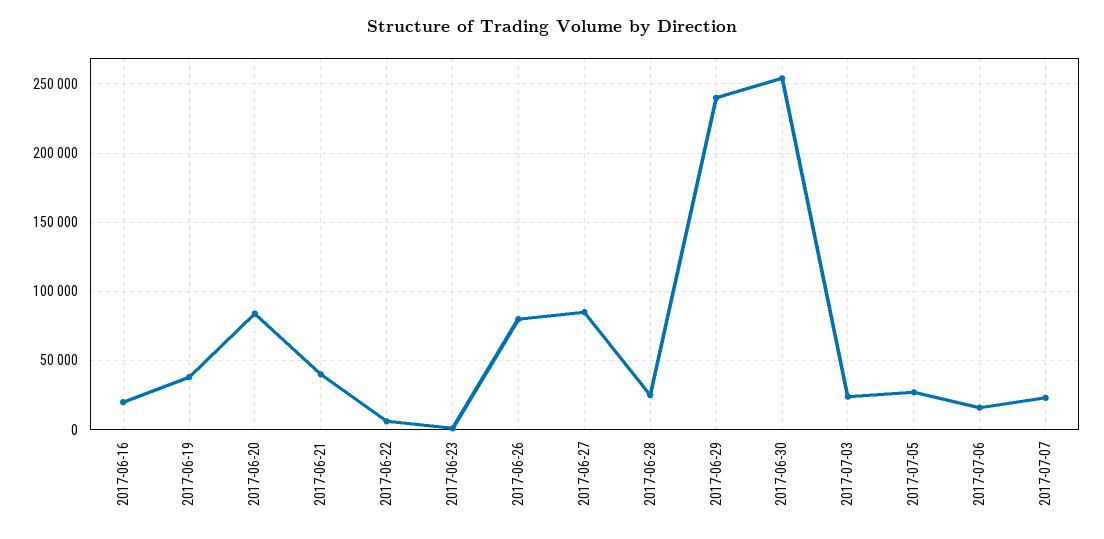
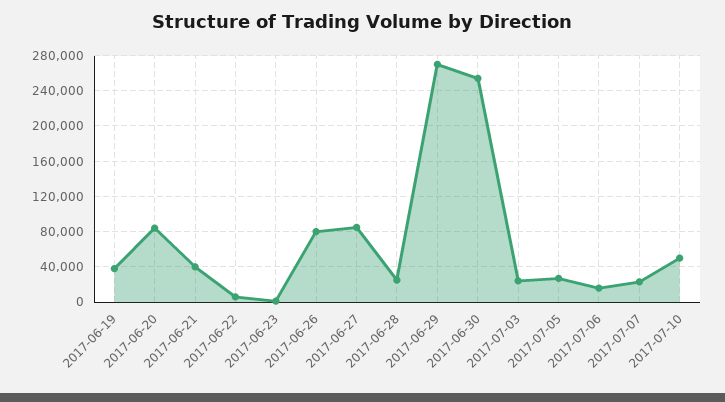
2017-06-16: 20000 -> none
2017-06-29: 240000 -> 270000
2017-07-10: none -> 50000

